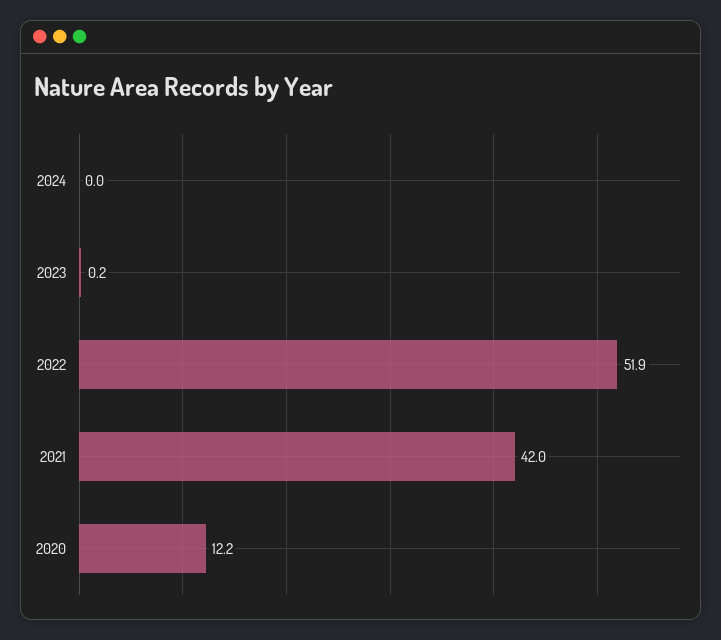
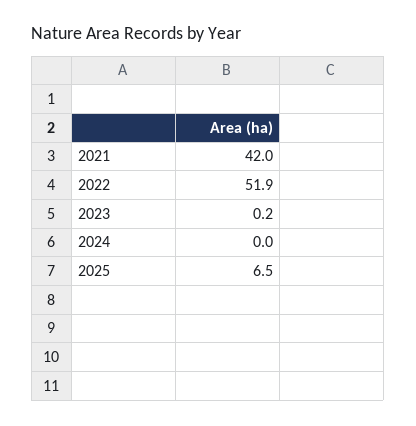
2020: 12.2 -> none
2025: none -> 6.5

